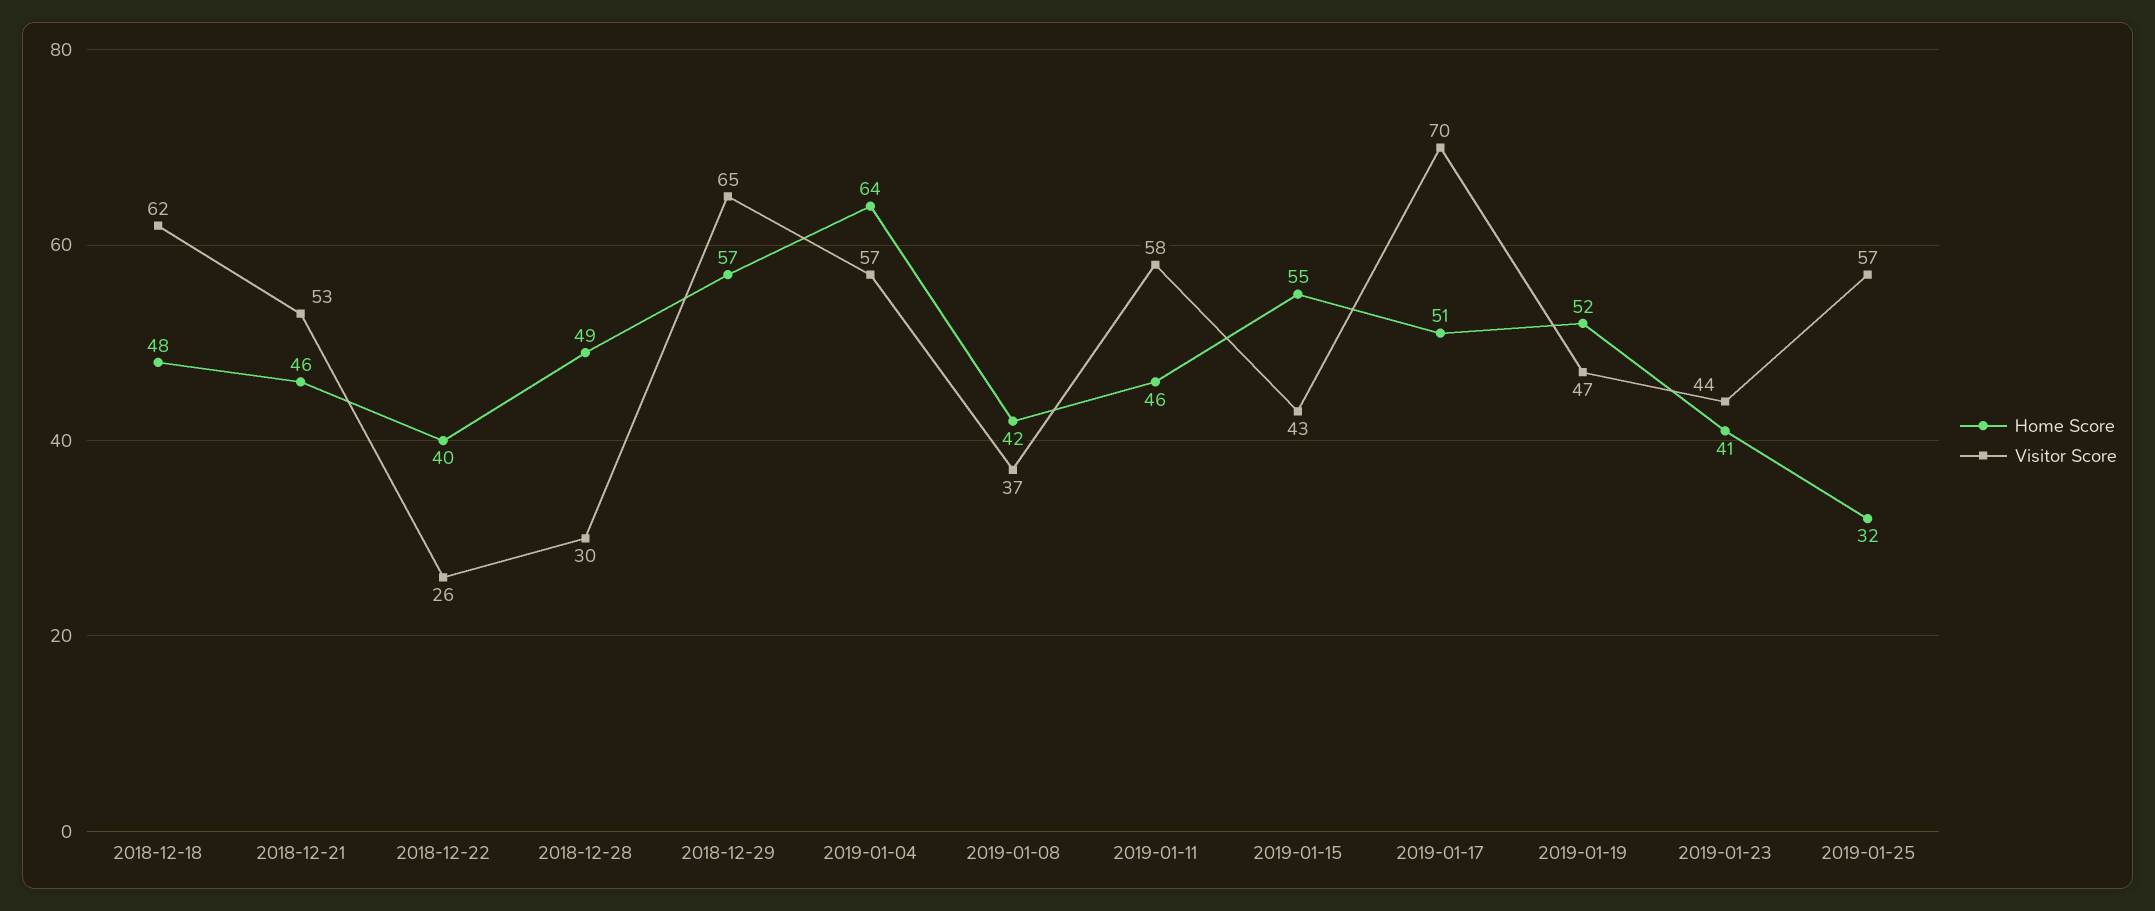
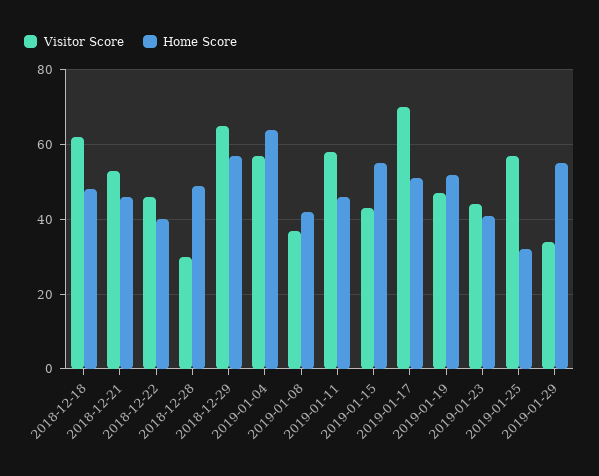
Visitor Score, 2018-12-22: 26 -> 45
Visitor Score, 2019-01-29: none -> 35
Home Score, 2019-01-29: none -> 55

